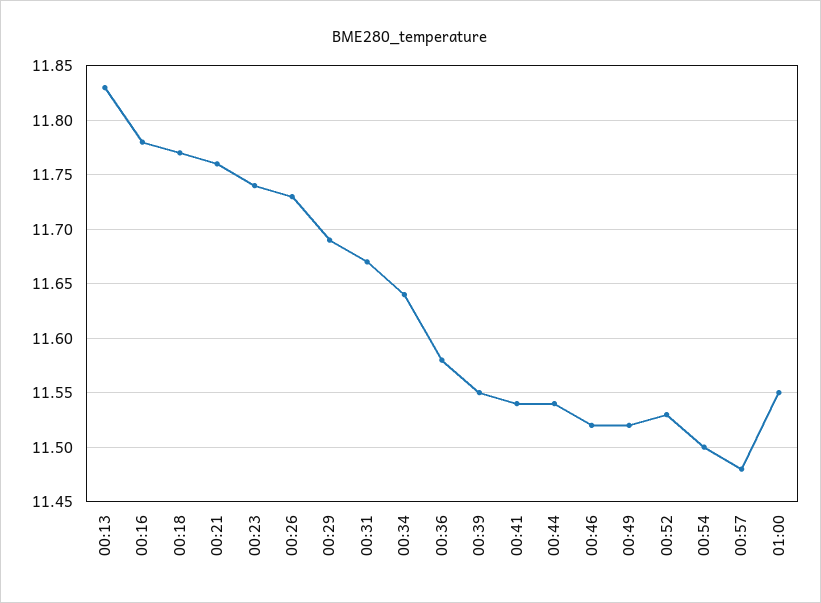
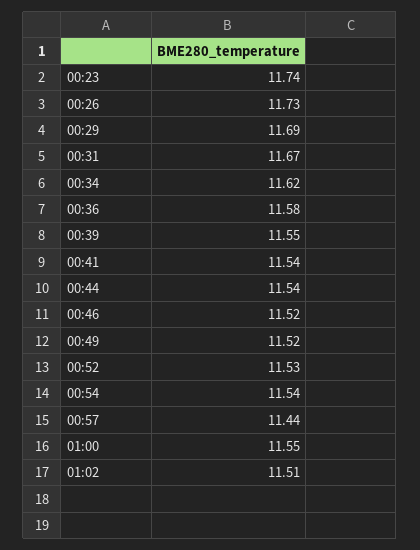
00:13: 11.83 -> none
00:16: 11.78 -> none
00:18: 11.77 -> none
00:21: 11.76 -> none
00:34: 11.64 -> 11.62
00:54: 11.5 -> 11.54
00:57: 11.48 -> 11.44
01:02: none -> 11.51

